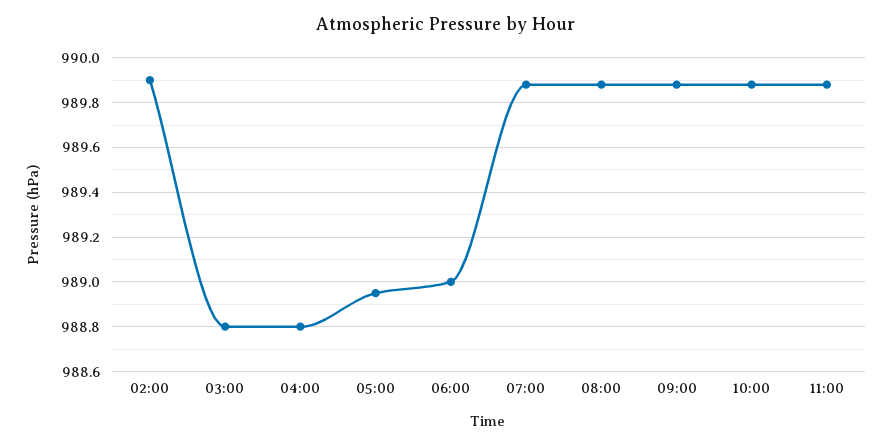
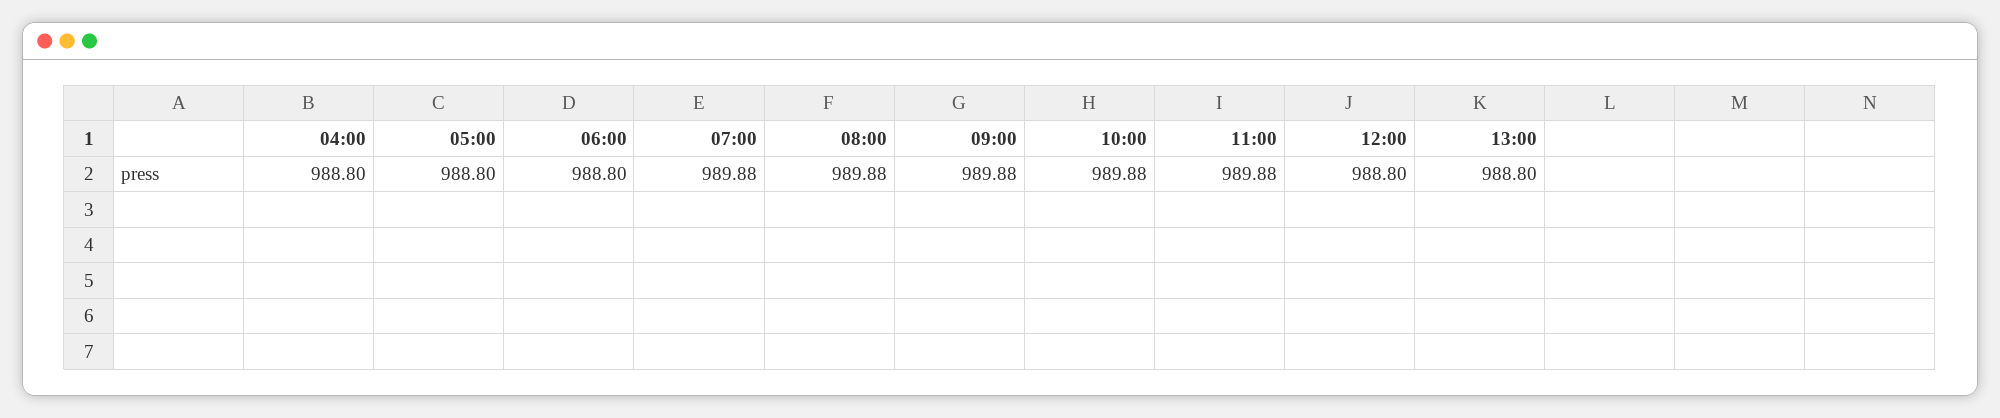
02:00: 989.9 -> none
03:00: 988.8 -> none
05:00: 988.95 -> 988.8
06:00: 989 -> 988.8
12:00: none -> 988.8
13:00: none -> 988.8

